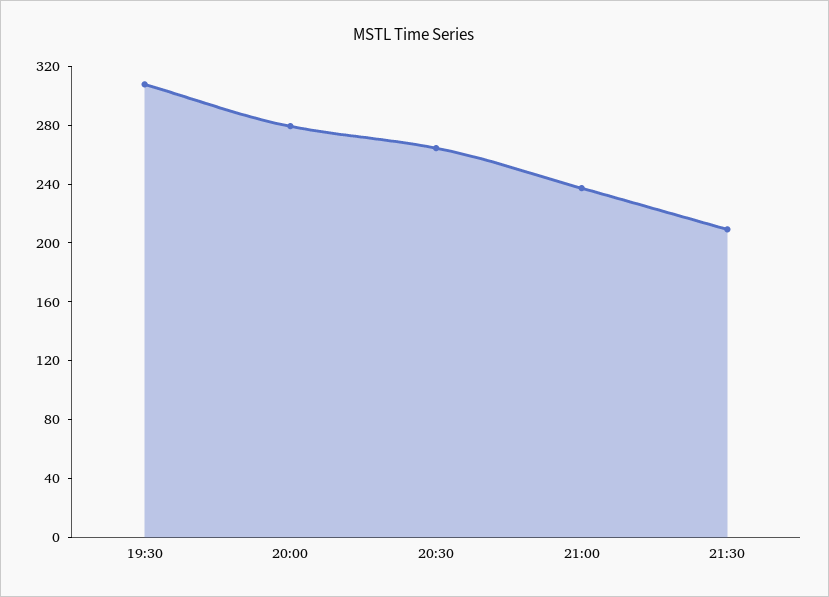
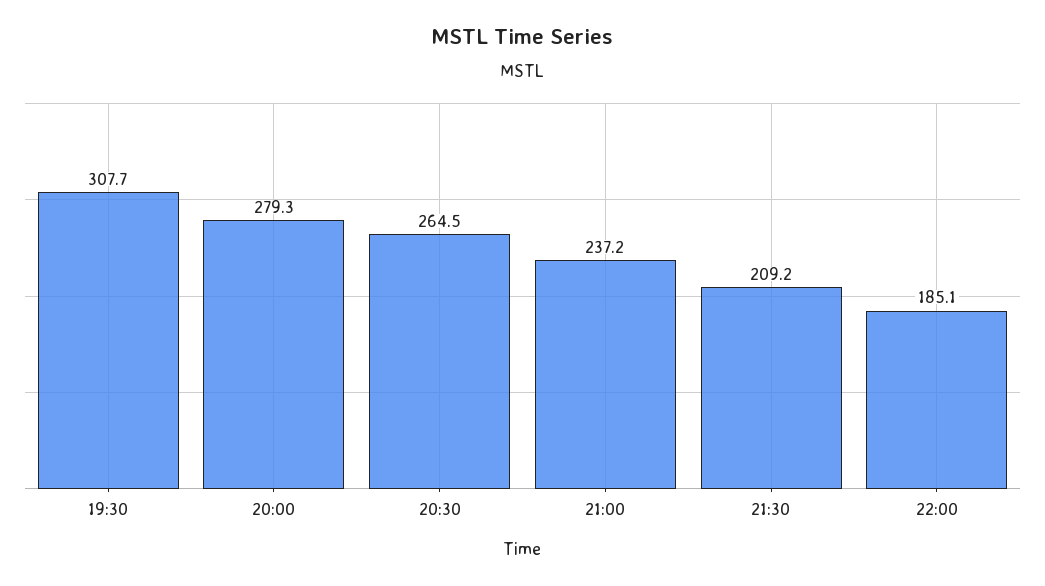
22:00: none -> 185.1

